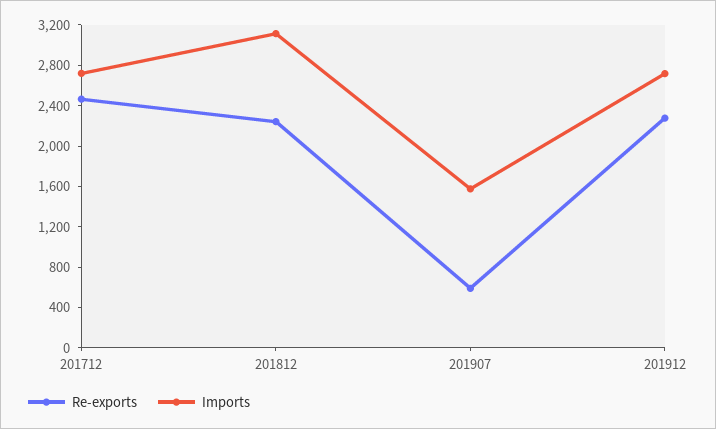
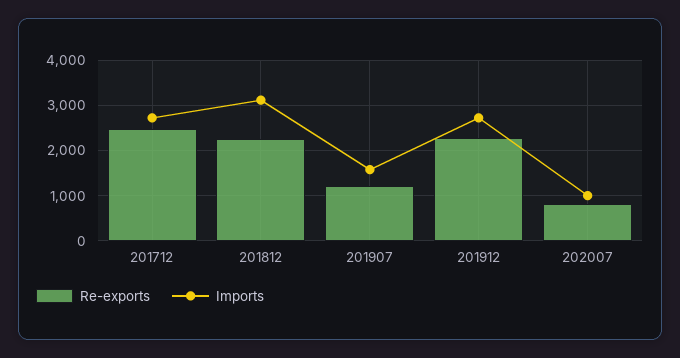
Re-exports, 201907: 600 -> 1200
Re-exports, 202007: none -> 800
Imports, 202007: none -> 1000

